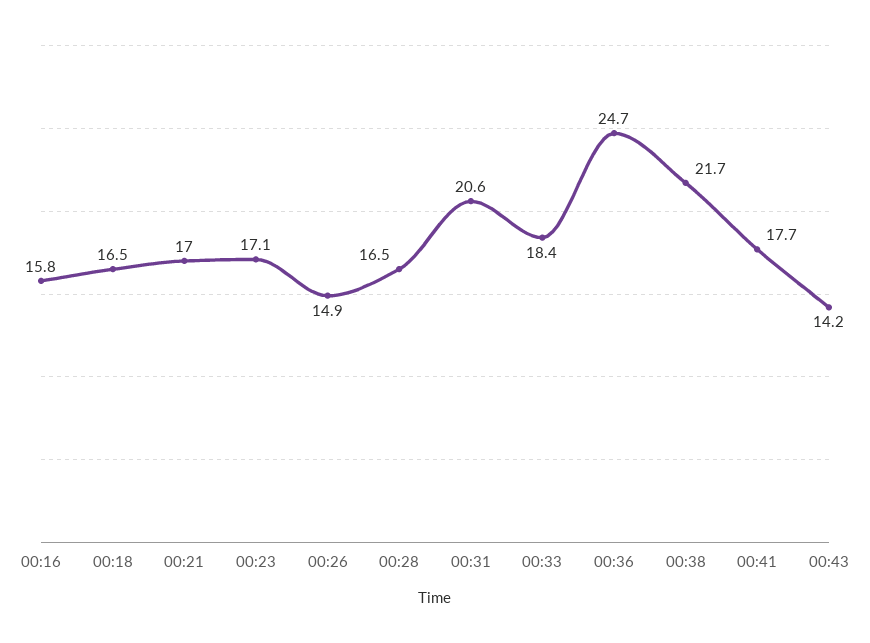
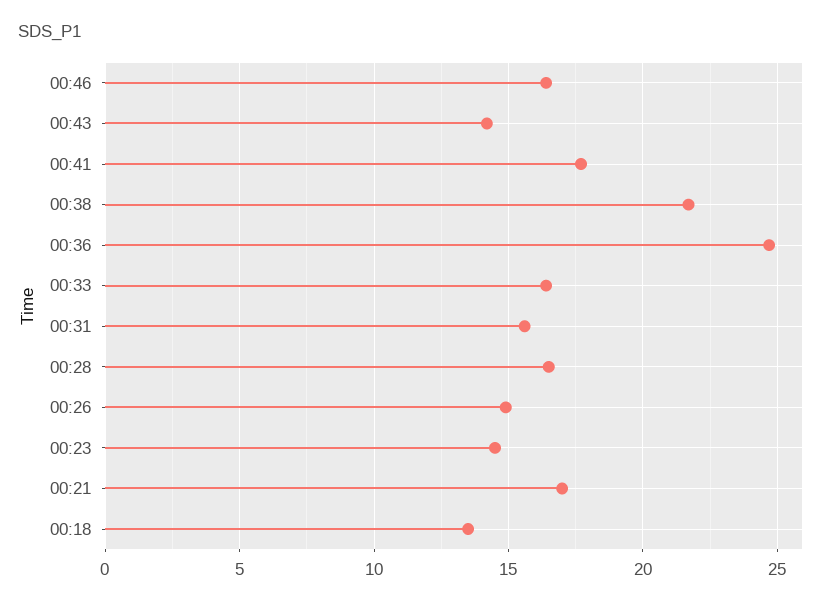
00:16: 15.8 -> none
00:18: 16.5 -> 13.5
00:23: 17.1 -> 14.5
00:31: 20.6 -> 15.5
00:33: 18.4 -> 16.5
00:46: none -> 16.5

